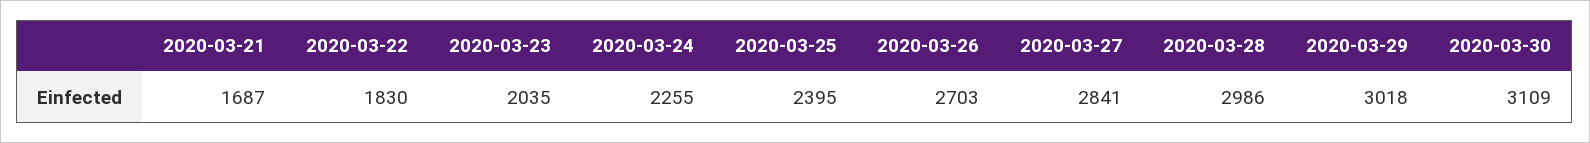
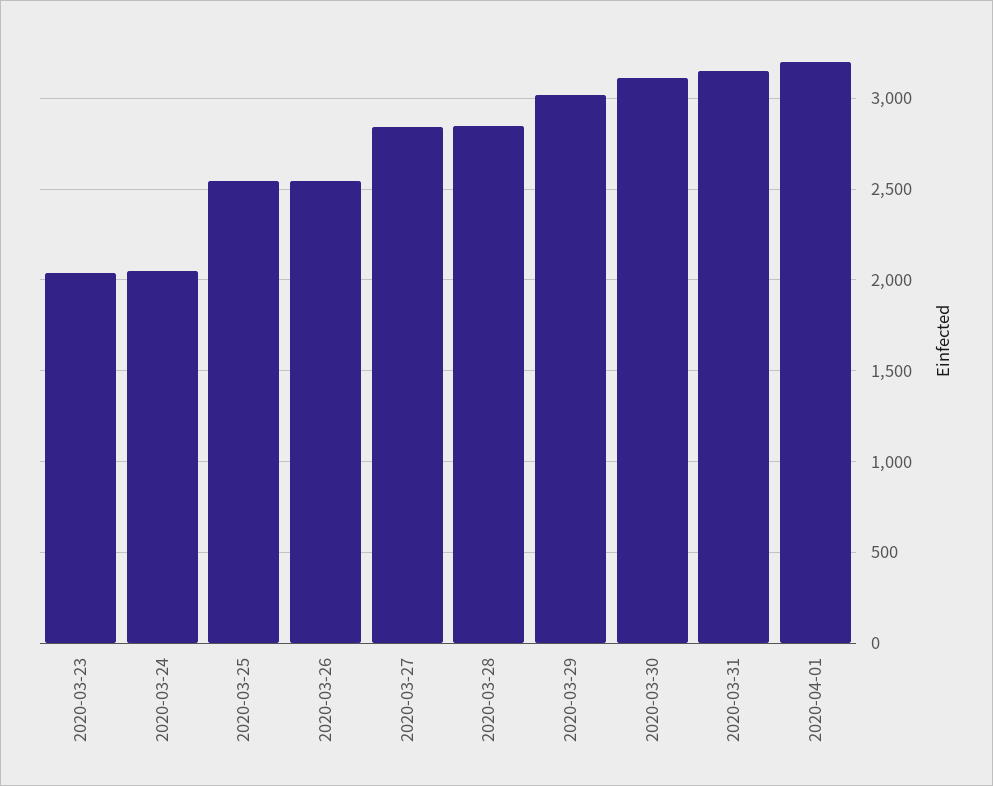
2020-03-21: 1687 -> none
2020-03-22: 1830 -> none
2020-03-24: 2255 -> 2050
2020-03-25: 2395 -> 2550
2020-03-26: 2703 -> 2550
2020-03-28: 2986 -> 2850
2020-03-31: none -> 3150
2020-04-01: none -> 3200

